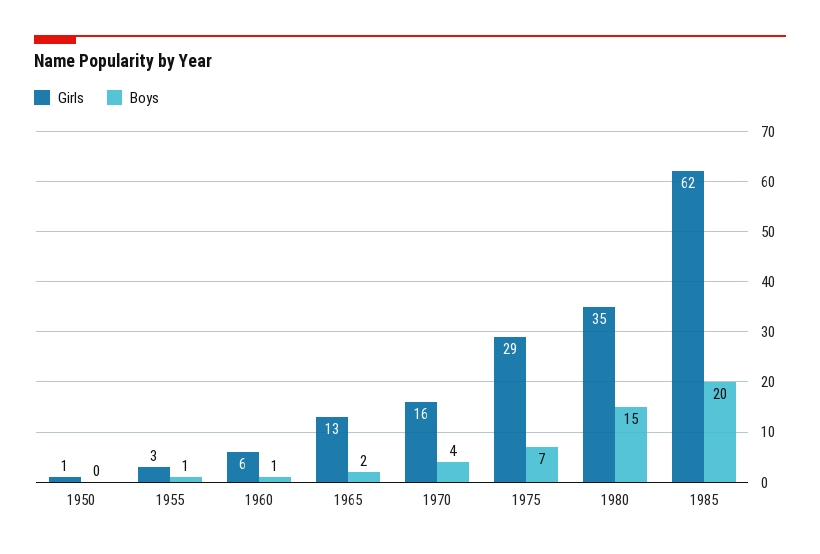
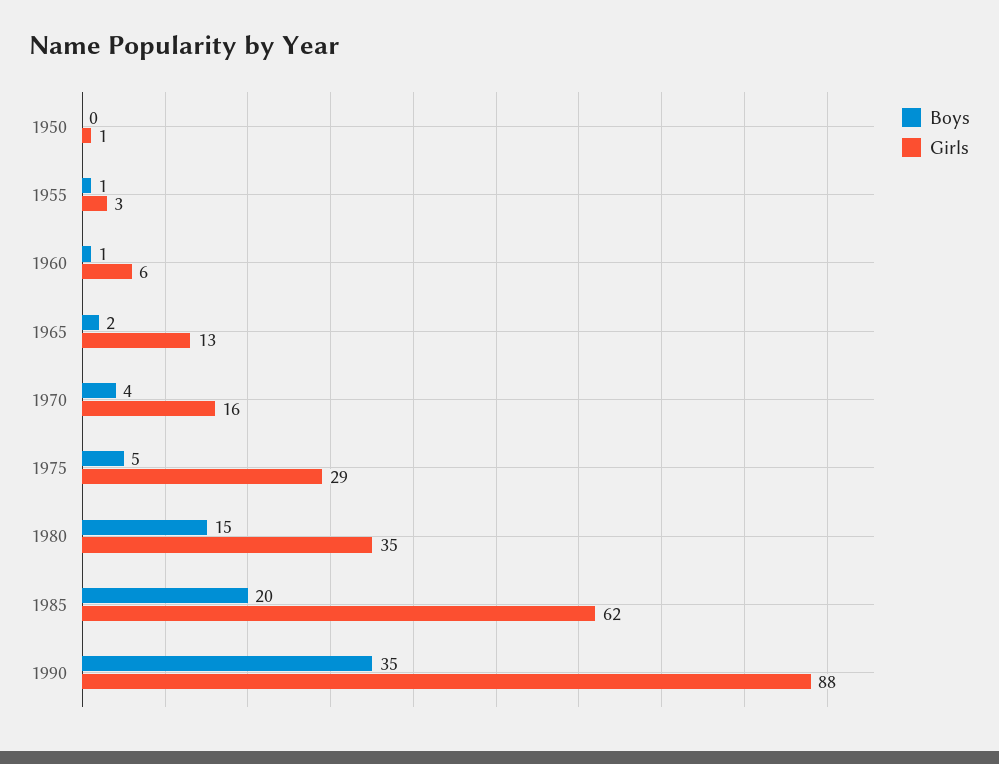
Boys, 1975: 7 -> 5
Boys, 1990: none -> 35
Girls, 1990: none -> 88

